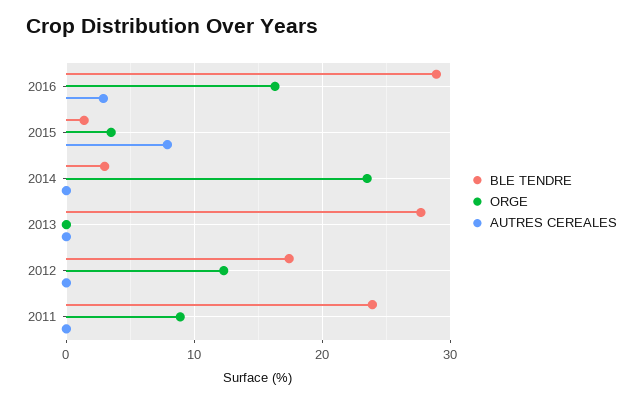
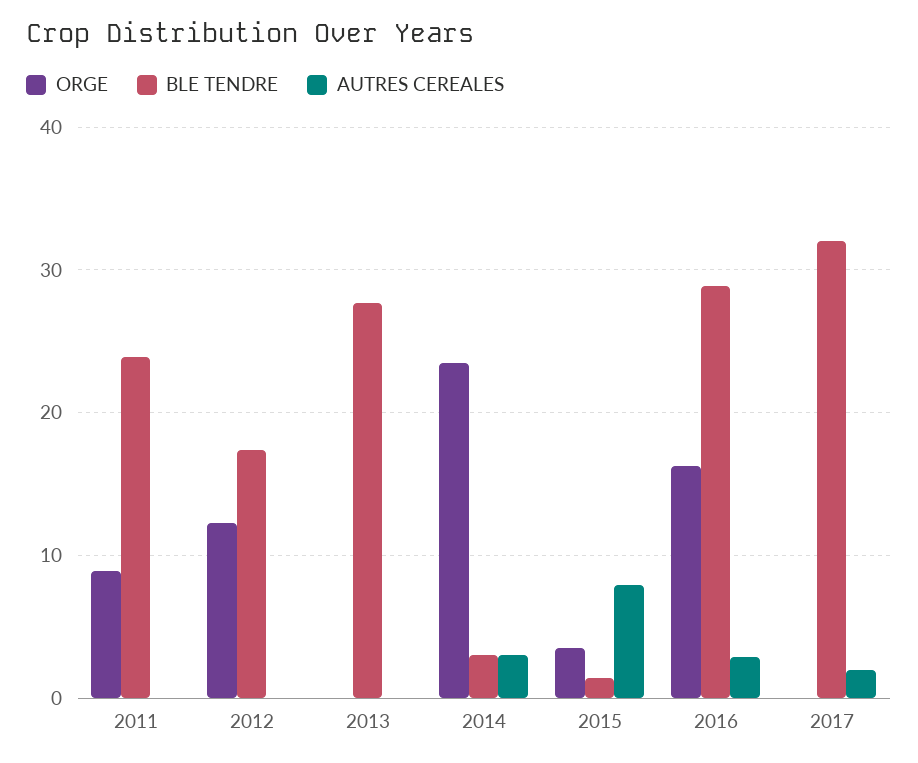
AUTRES CEREALES, 2014: 0 -> 3
ORGE, 2017: none -> 0
BLE TENDRE, 2017: none -> 32
AUTRES CEREALES, 2017: none -> 2

